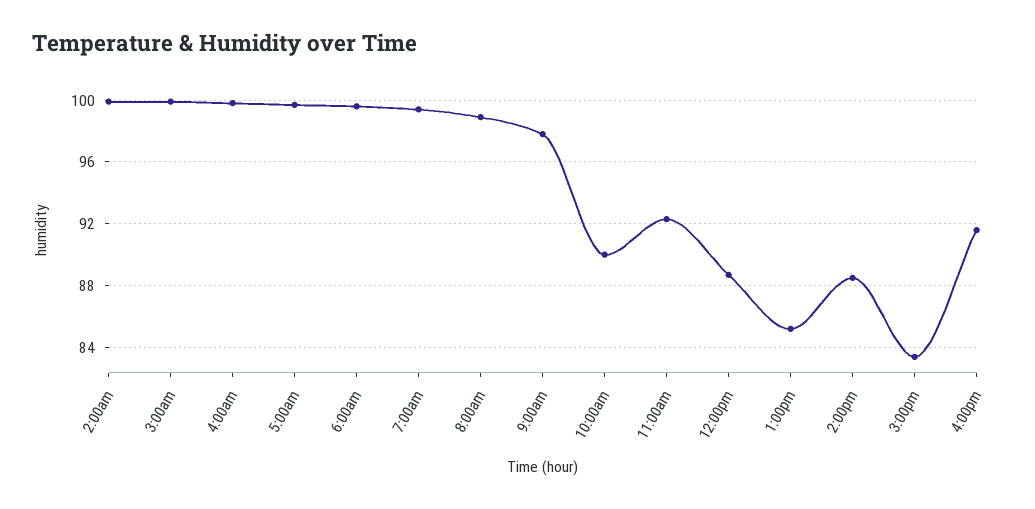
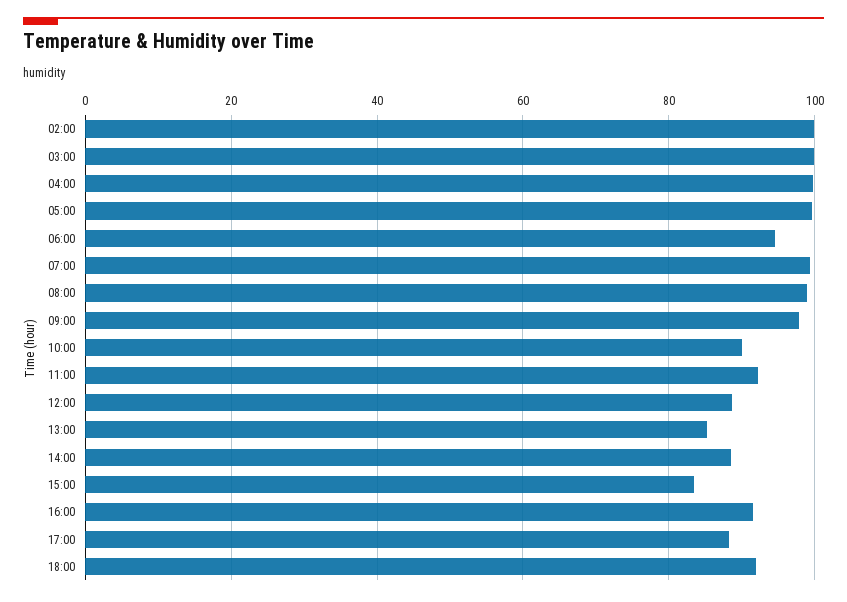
6:00am: 99.5 -> 94
17:00: none -> 88
18:00: none -> 92

